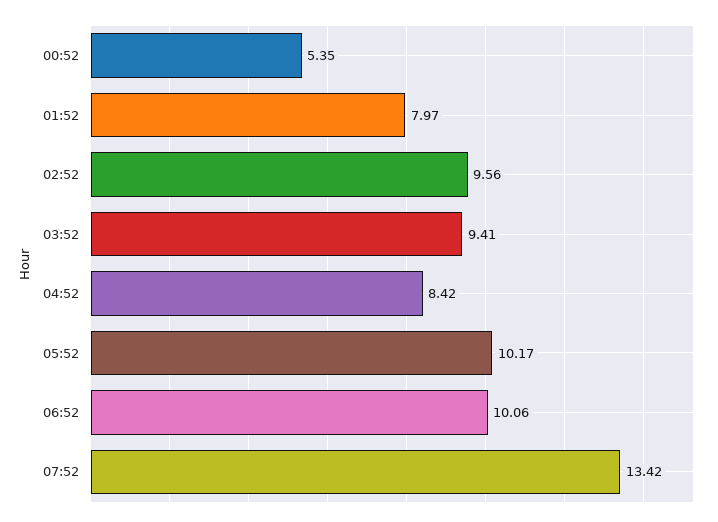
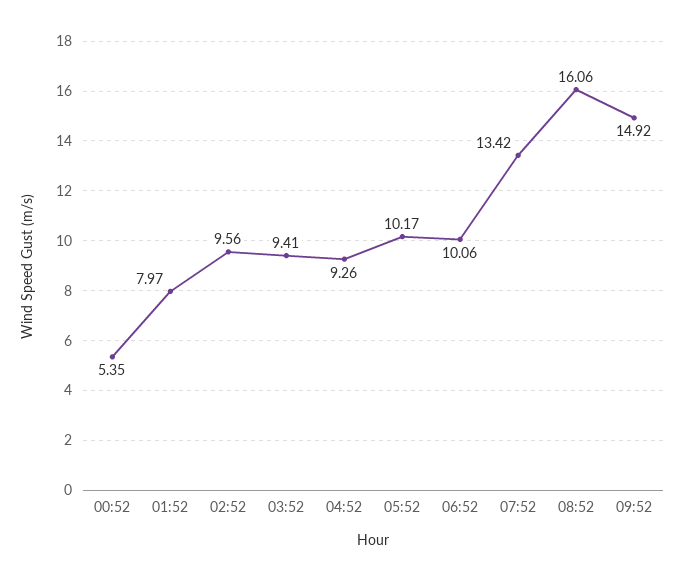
04:52: 8.42 -> 9.26
08:52: none -> 16.06
09:52: none -> 14.92

